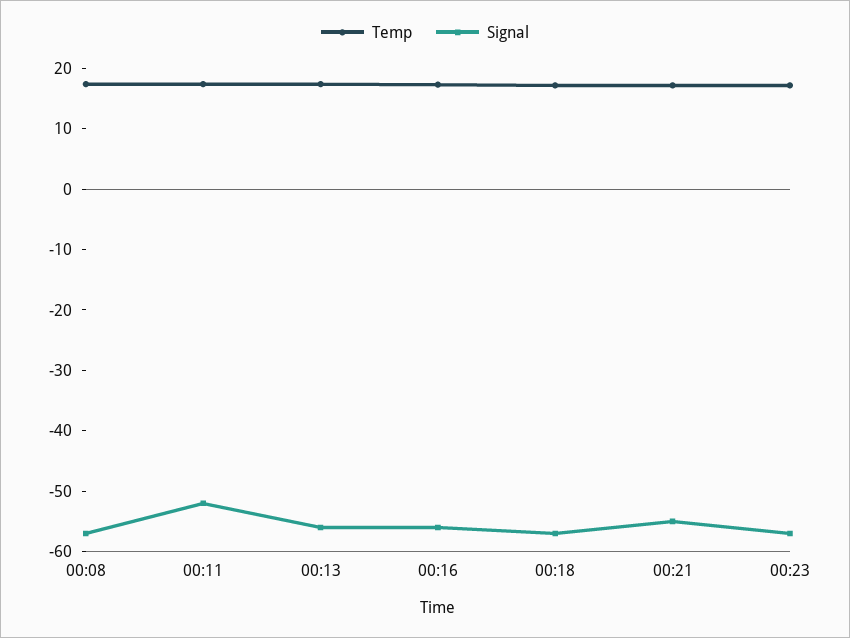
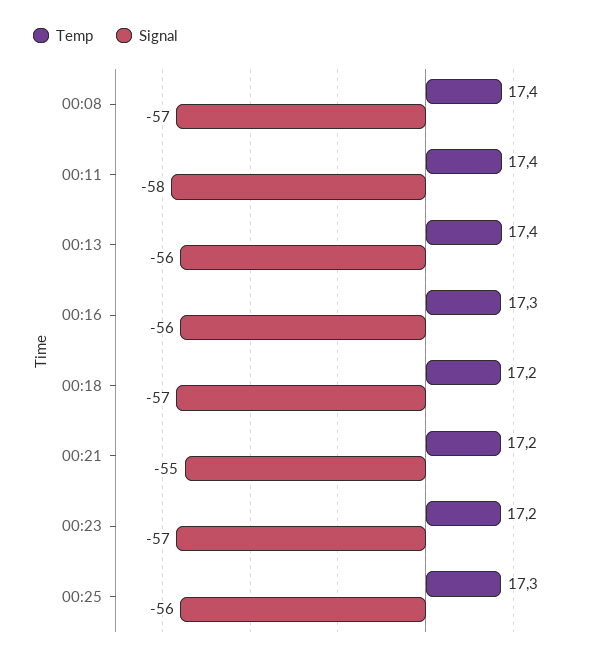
Signal, 00:11: -52 -> -58
Temp, 00:25: none -> 17.3
Signal, 00:25: none -> -56

